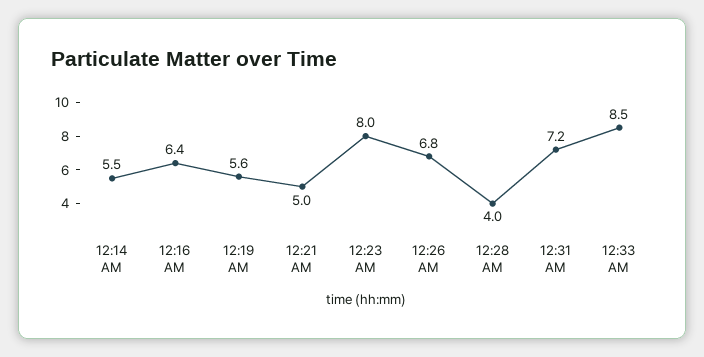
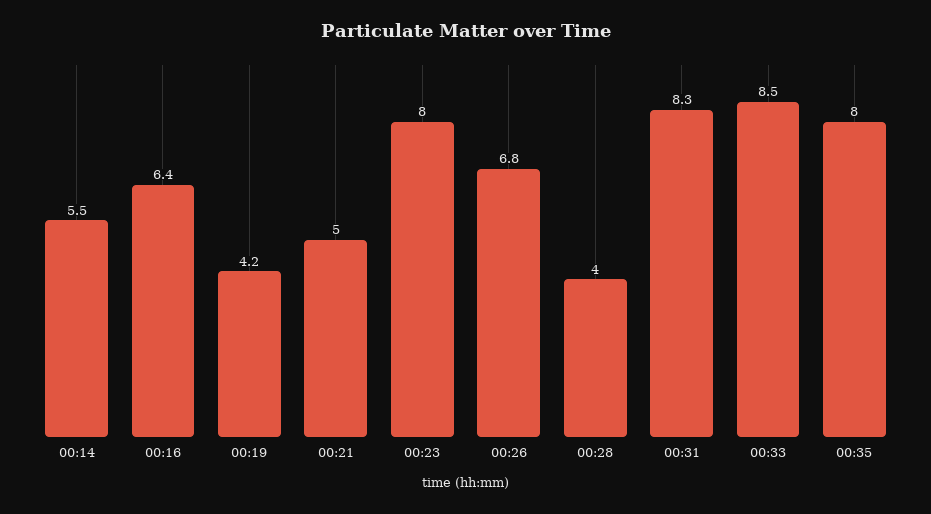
12:19 AM: 5.6 -> 4.2
12:31 AM: 7.2 -> 8.3
00:35: none -> 8

